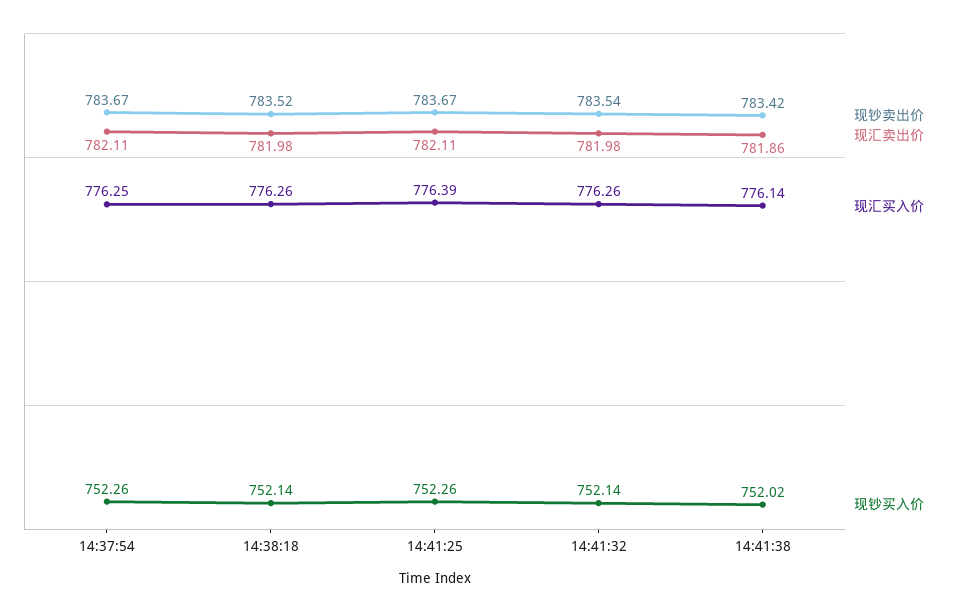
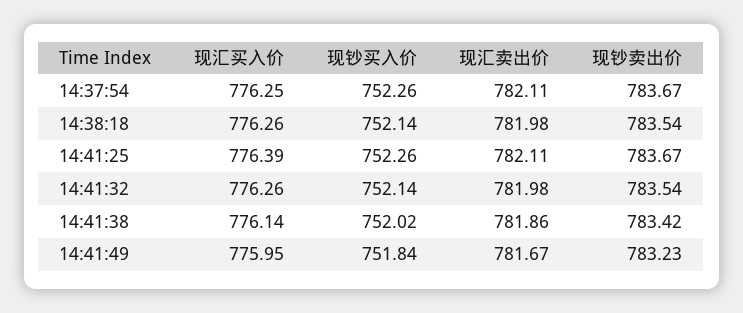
现钞卖出价, 14:38:18: 783.52 -> 783.54
现汇买入价, 14:41:49: none -> 775.95
现钞买入价, 14:41:49: none -> 751.84
现汇卖出价, 14:41:49: none -> 781.67
现钞卖出价, 14:41:49: none -> 783.23

